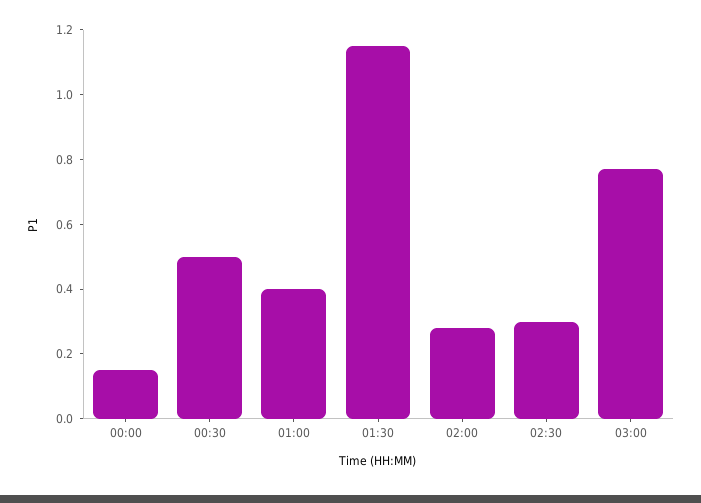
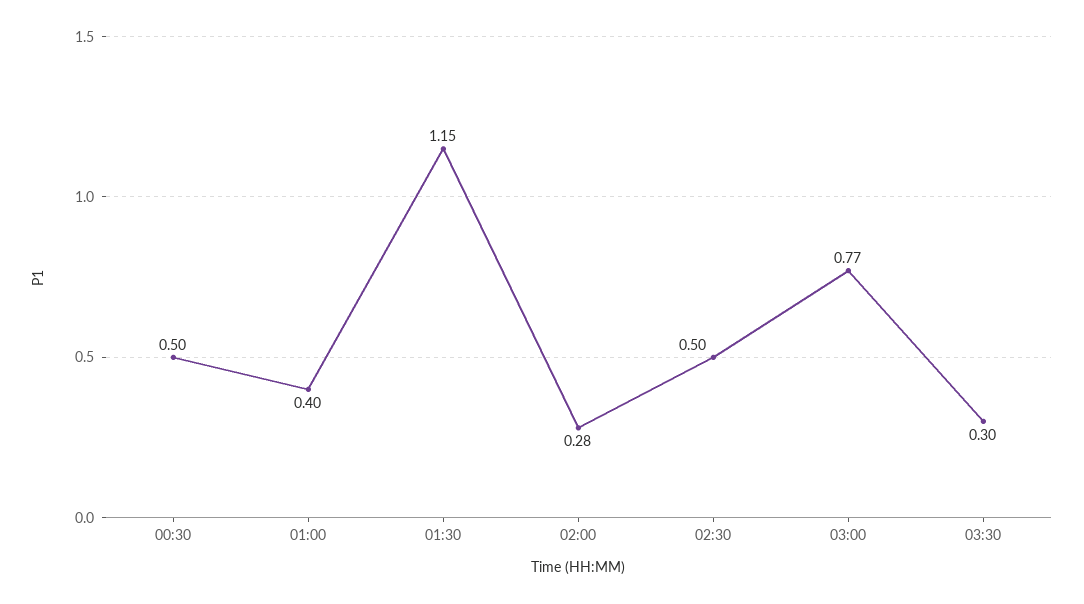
00:00: 0.15 -> none
02:30: 0.3 -> 0.5
03:30: none -> 0.3

